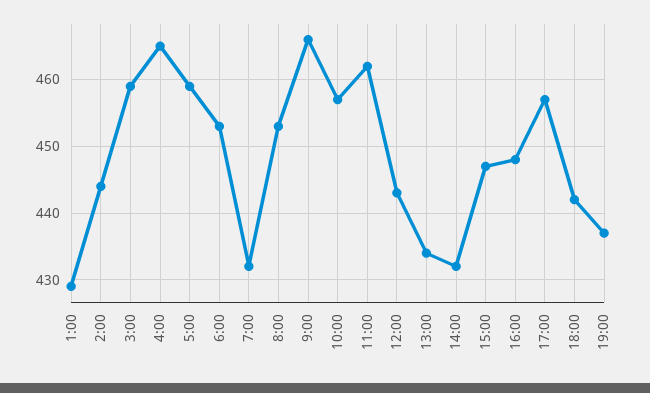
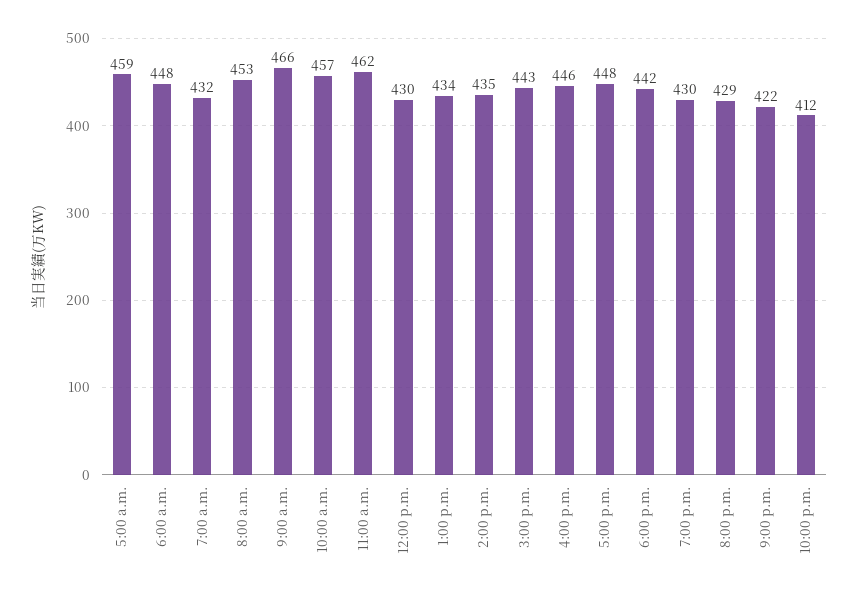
1:00: 429 -> none
2:00: 444 -> none
3:00: 459 -> none
4:00: 465 -> none
6:00: 453 -> 448
12:00: 443 -> 430
14:00: 432 -> 435
15:00: 447 -> 443
16:00: 448 -> 446
17:00: 457 -> 448
19:00: 437 -> 430
8:00 p.m.: none -> 429
9:00 p.m.: none -> 422
10:00 p.m.: none -> 412

